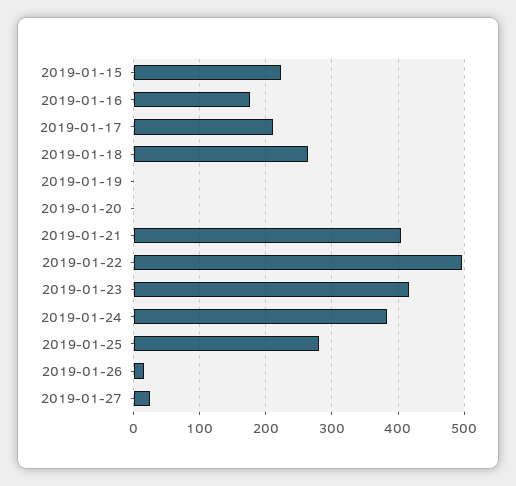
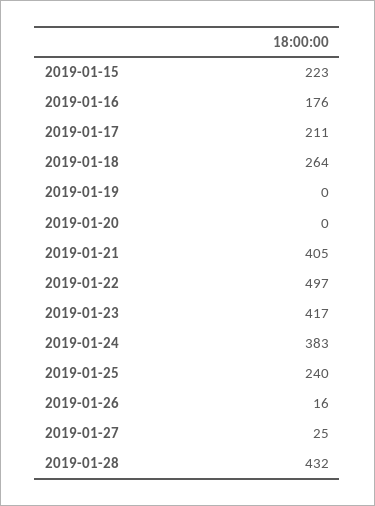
2019-01-25: 280 -> 240
2019-01-28: none -> 432

